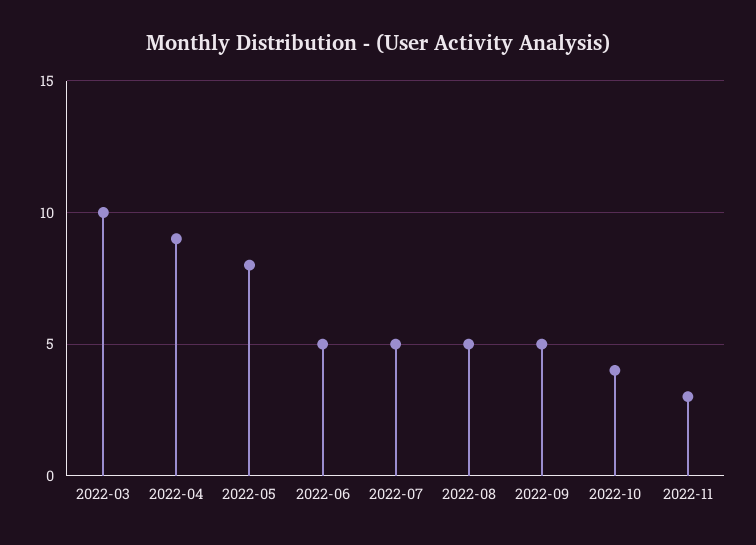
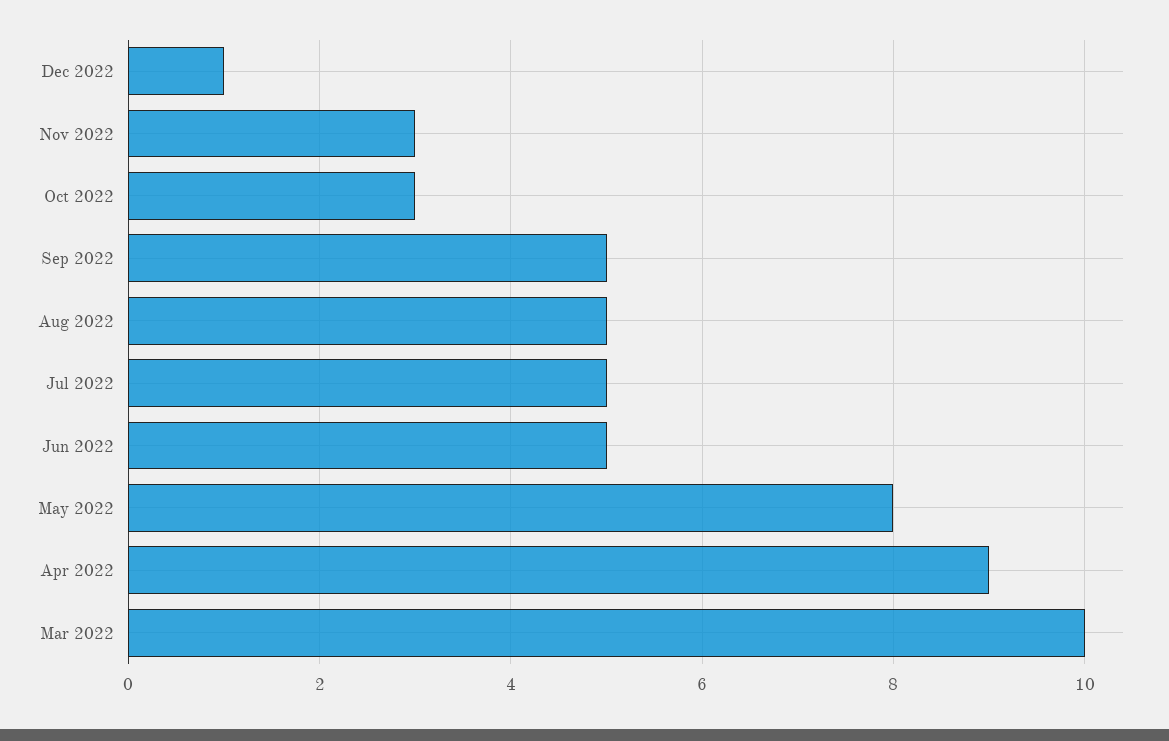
2022-10: 4 -> 3
Dec 2022: none -> 1

